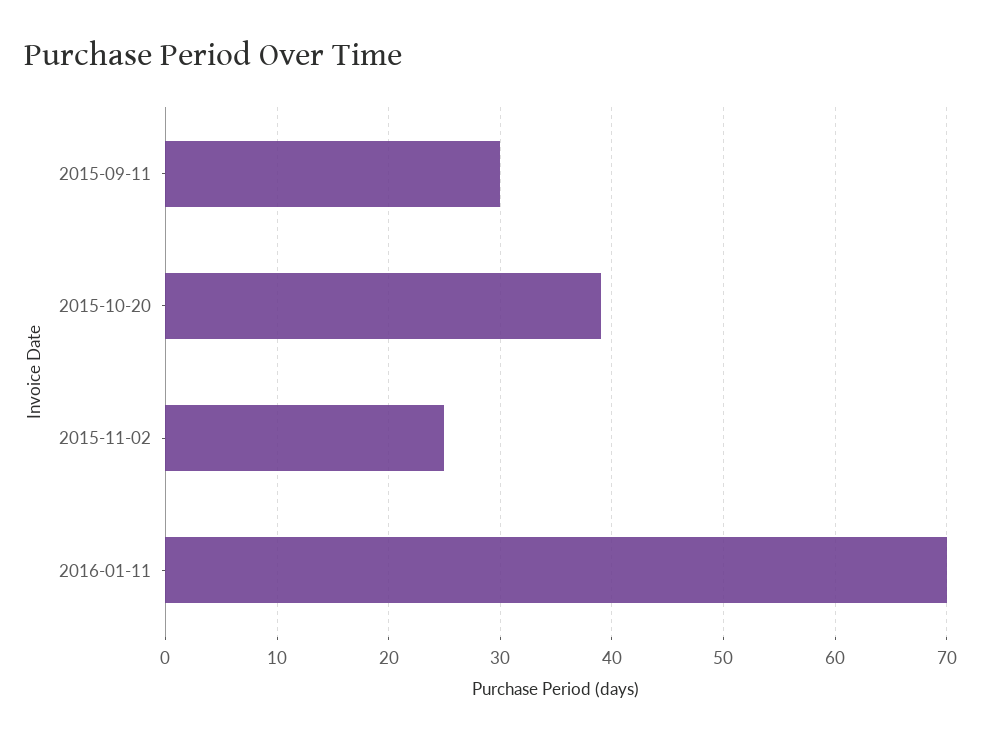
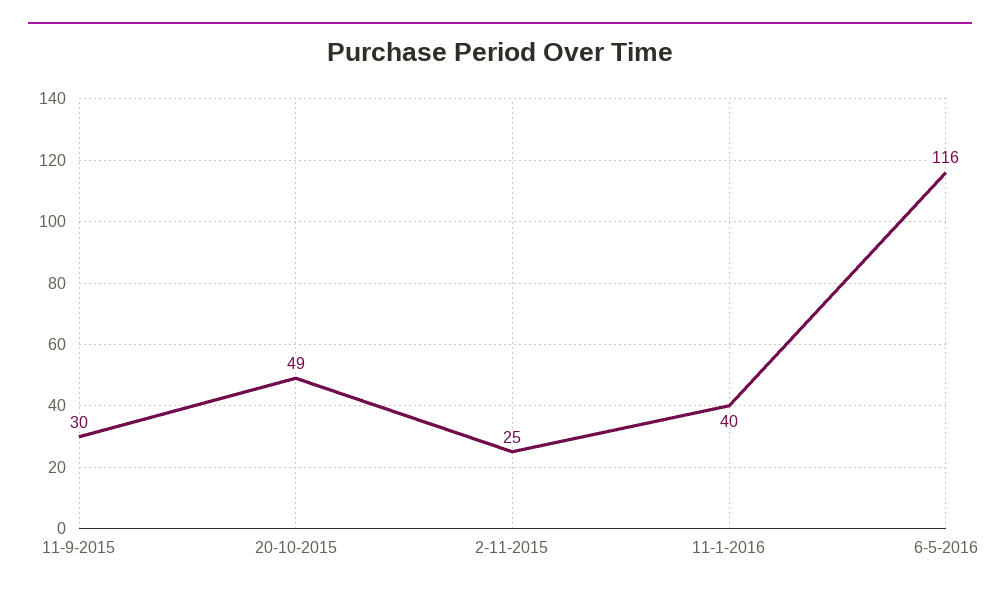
2015-10-20: 39 -> 49
2016-01-11: 70 -> 40
6-5-2016: none -> 116

